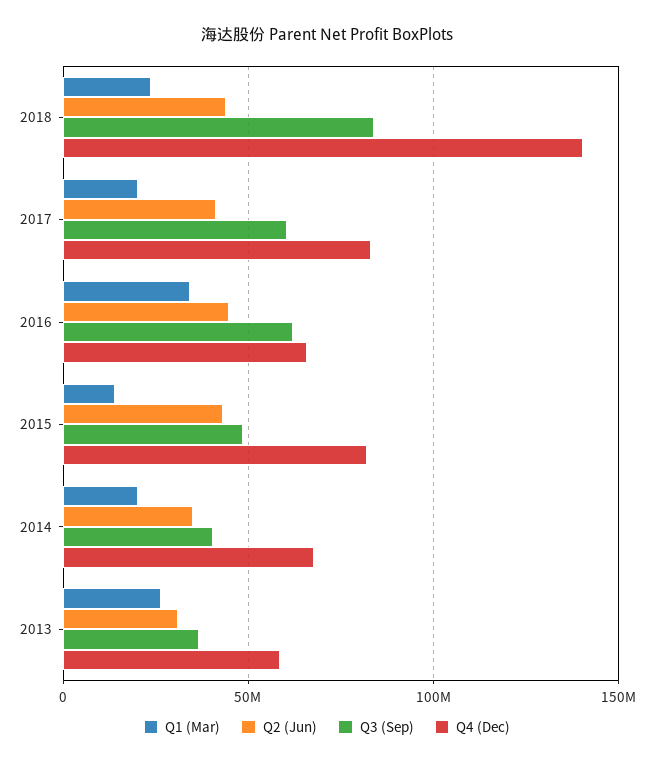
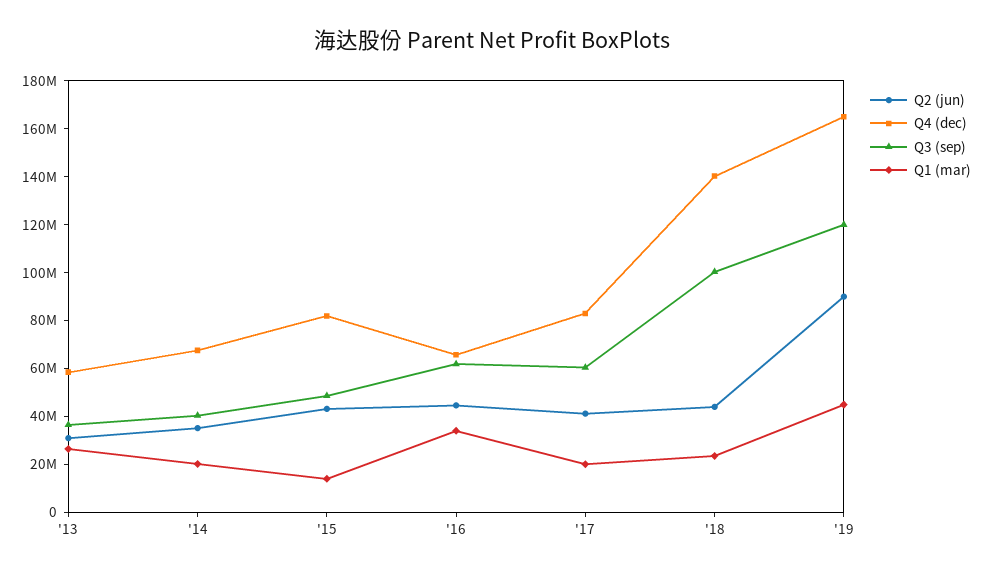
Q3 (Sep), 2018: 85000000 -> 100000000
Q2 (Jun), '19: none -> 90000000
Q4 (Dec), '19: none -> 165000000
Q3 (Sep), '19: none -> 120000000
Q1 (Mar), '19: none -> 45000000

